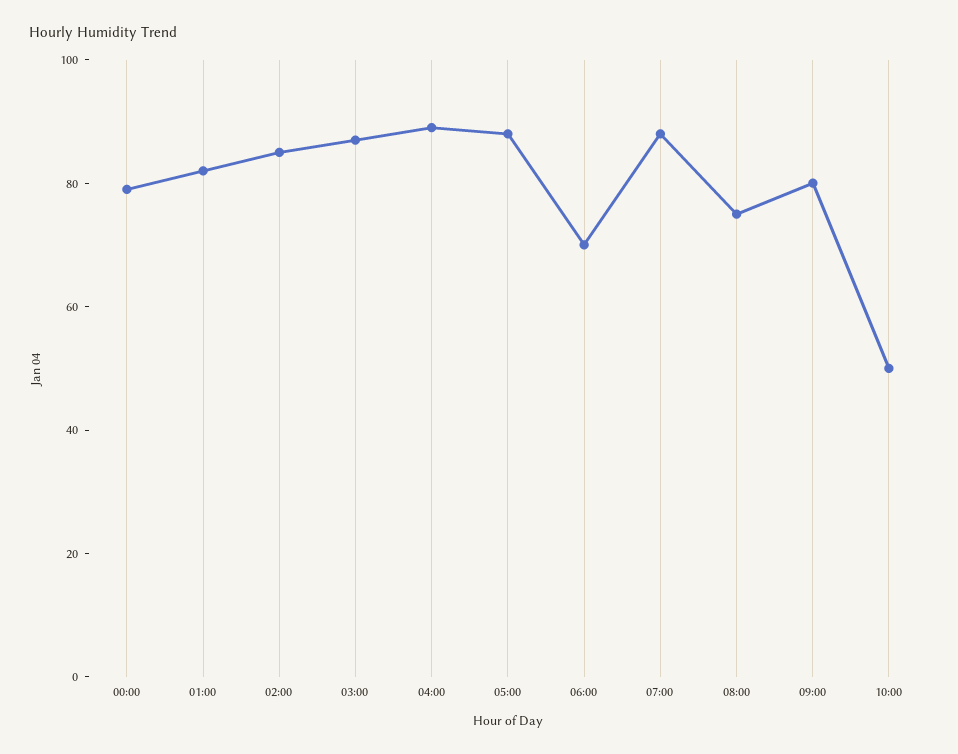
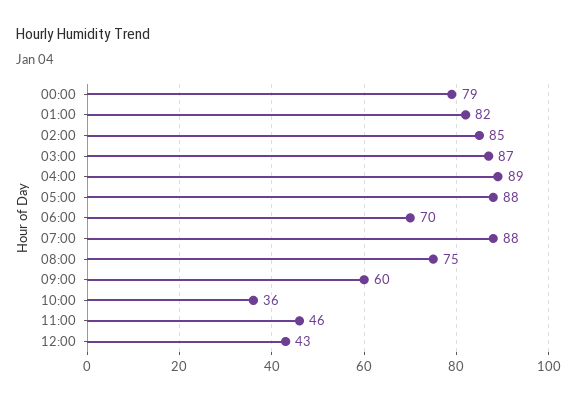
09:00: 80 -> 60
10:00: 50 -> 36
11:00: none -> 46
12:00: none -> 43

